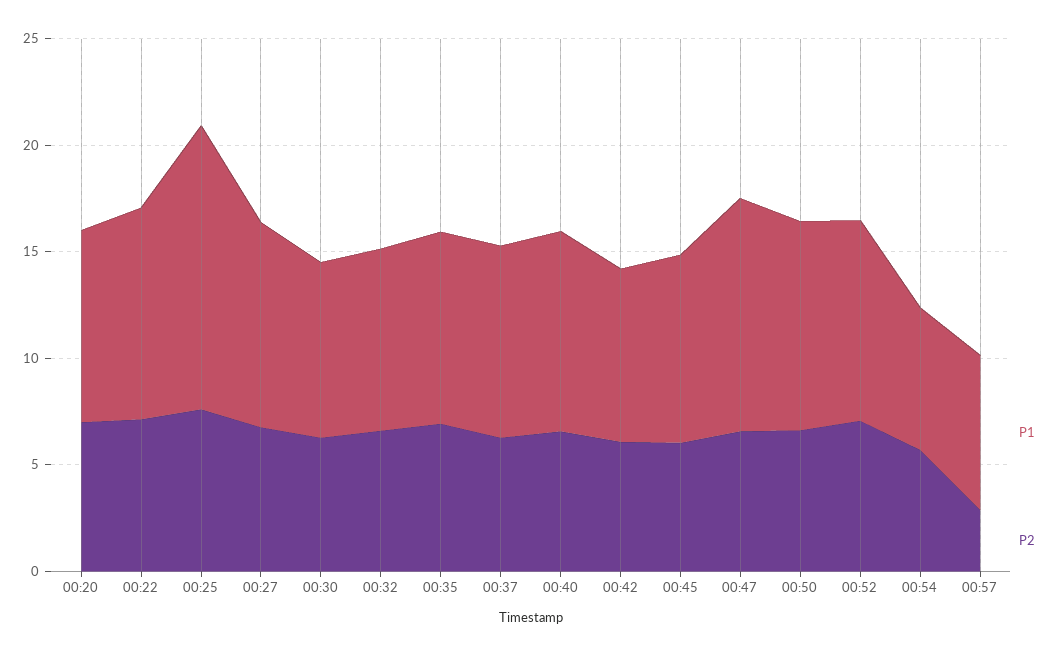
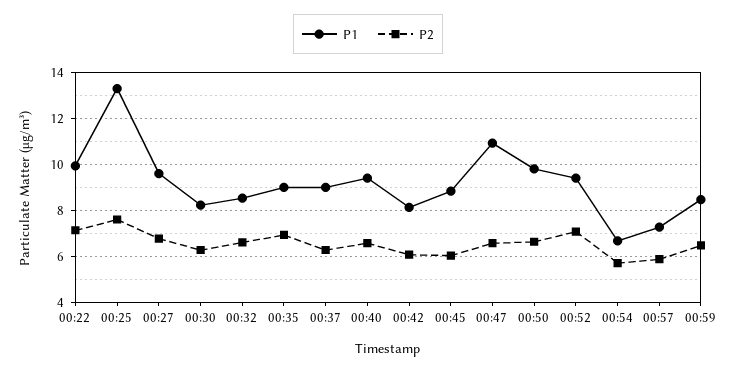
P1, 00:20: 9 -> none
P2, 00:20: 7 -> none
P2, 00:57: 3 -> 6
P1, 00:59: none -> 8.5
P2, 00:59: none -> 6.5

